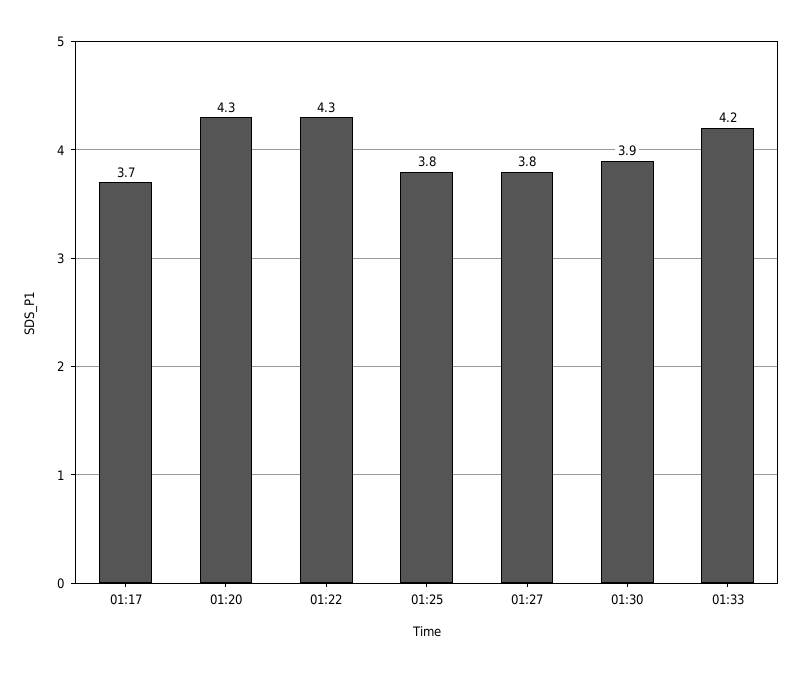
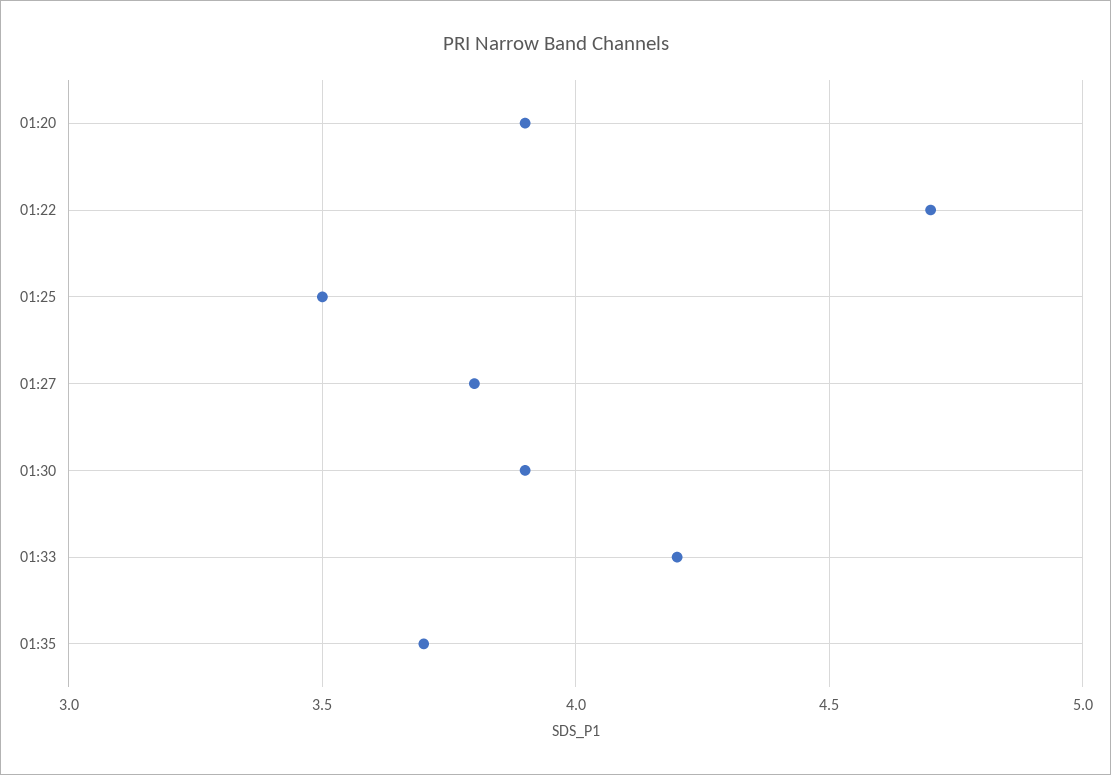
01:17: 3.7 -> none
01:20: 4.3 -> 3.9
01:22: 4.3 -> 4.7
01:25: 3.8 -> 3.5
01:35: none -> 3.7

